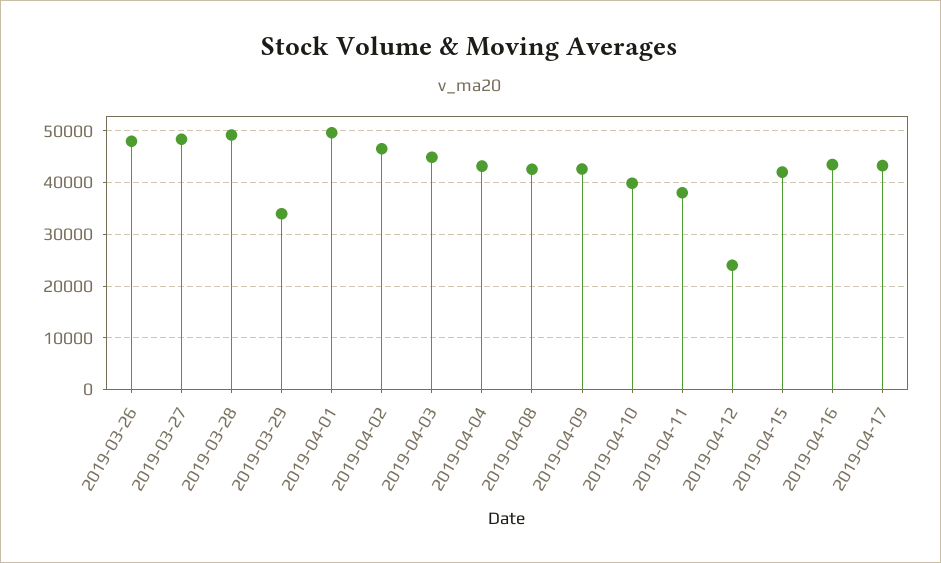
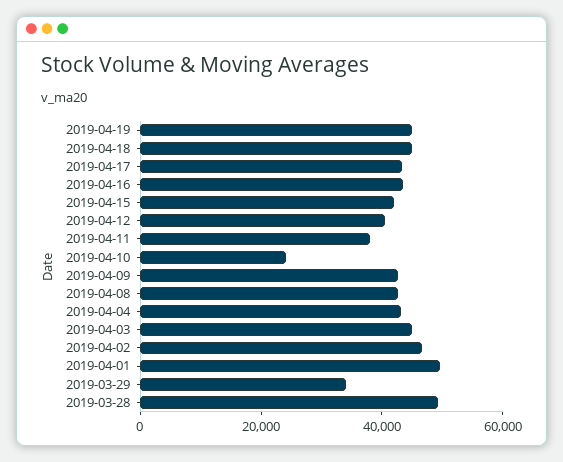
2019-03-26: 48000 -> none
2019-03-27: 48000 -> none
2019-04-10: 40000 -> 25000
2019-04-12: 24000 -> 40000
2019-04-19: none -> 45000
2019-04-18: none -> 45000

